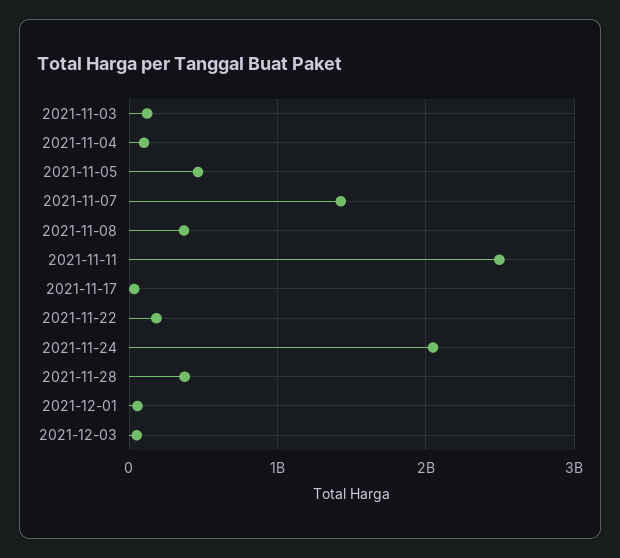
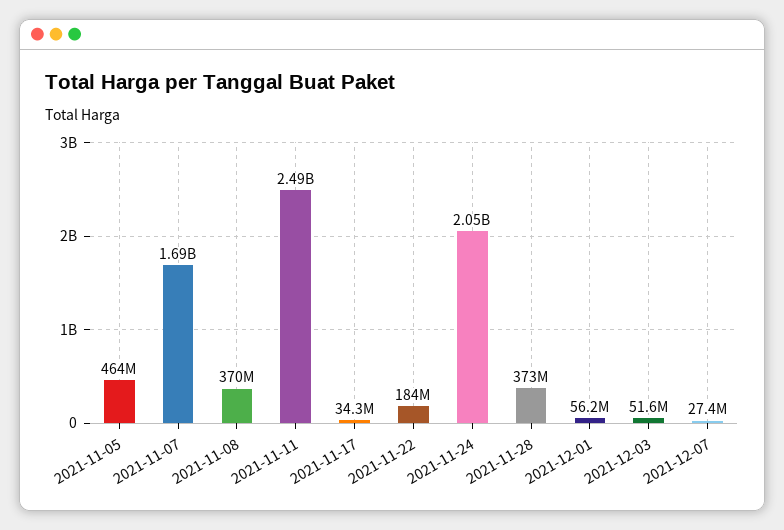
2021-11-03: 100000000 -> none
2021-11-04: 100000000 -> none
2021-11-07: 1400000000 -> 1690000000
2021-12-07: none -> 27400000

